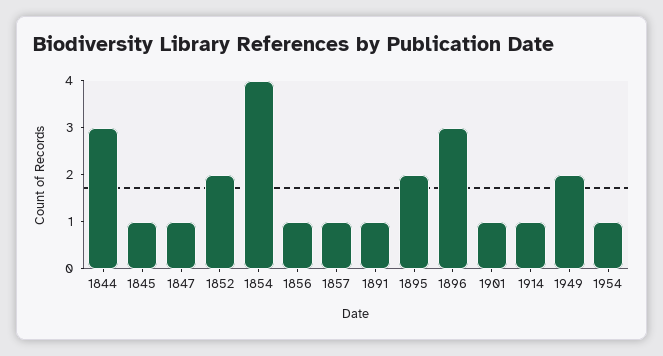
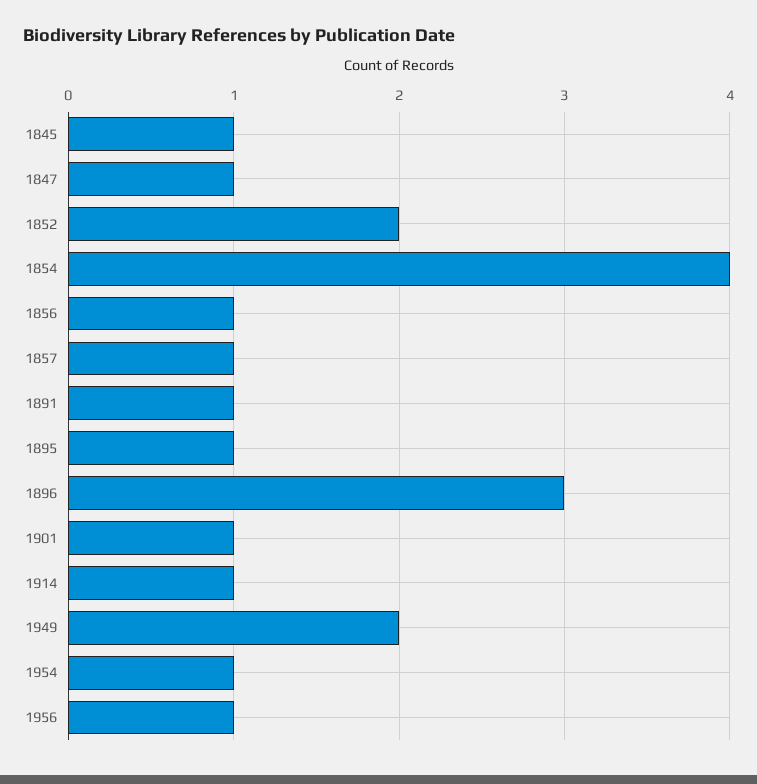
1844: 3 -> none
1895: 2 -> 1
1956: none -> 1

